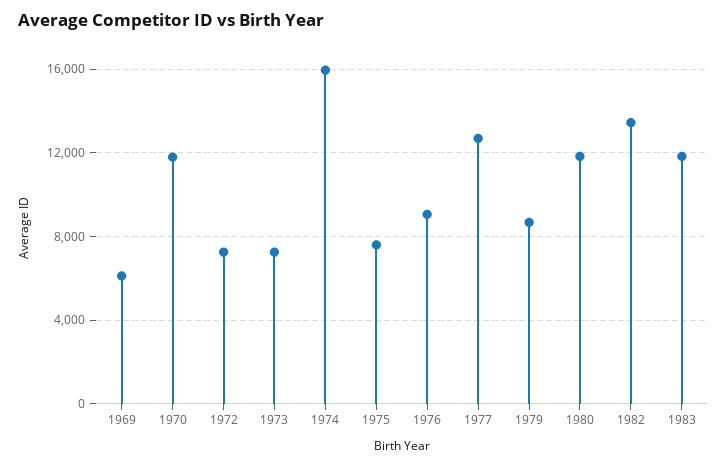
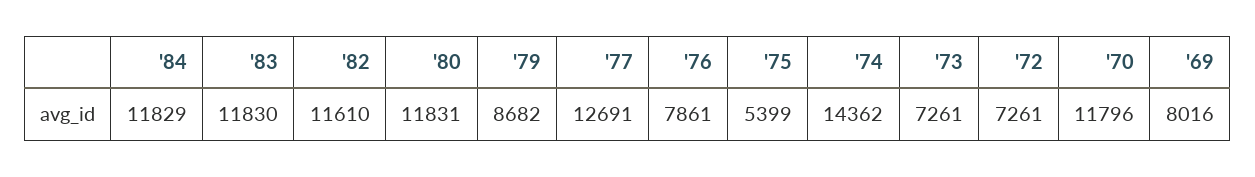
1969: 6000 -> 8016
1974: 16000 -> 14362
1975: 7500 -> 5399
1976: 9000 -> 7861
1982: 13500 -> 11610
'84: none -> 11829

